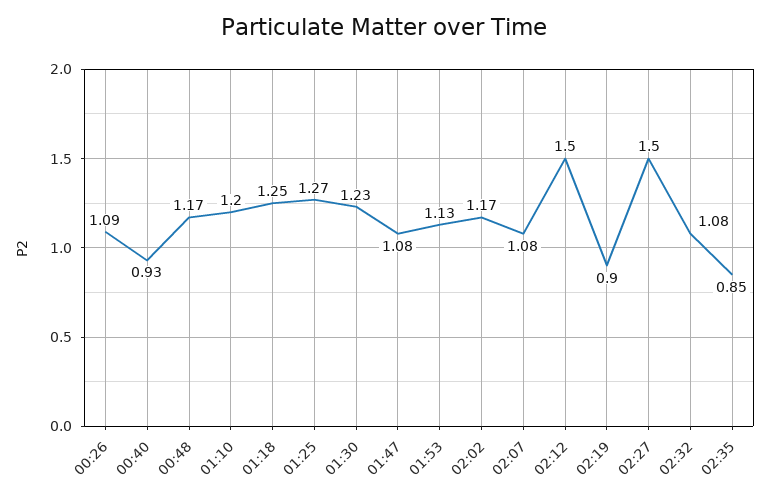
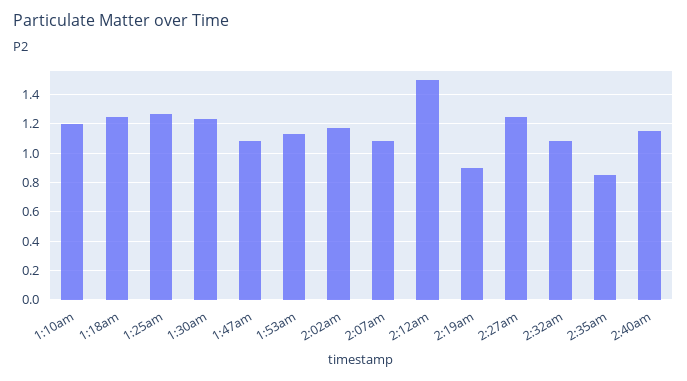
00:26: 1.09 -> none
00:40: 0.93 -> none
00:48: 1.17 -> none
02:27: 1.5 -> 1.25
2:40am: none -> 1.15

